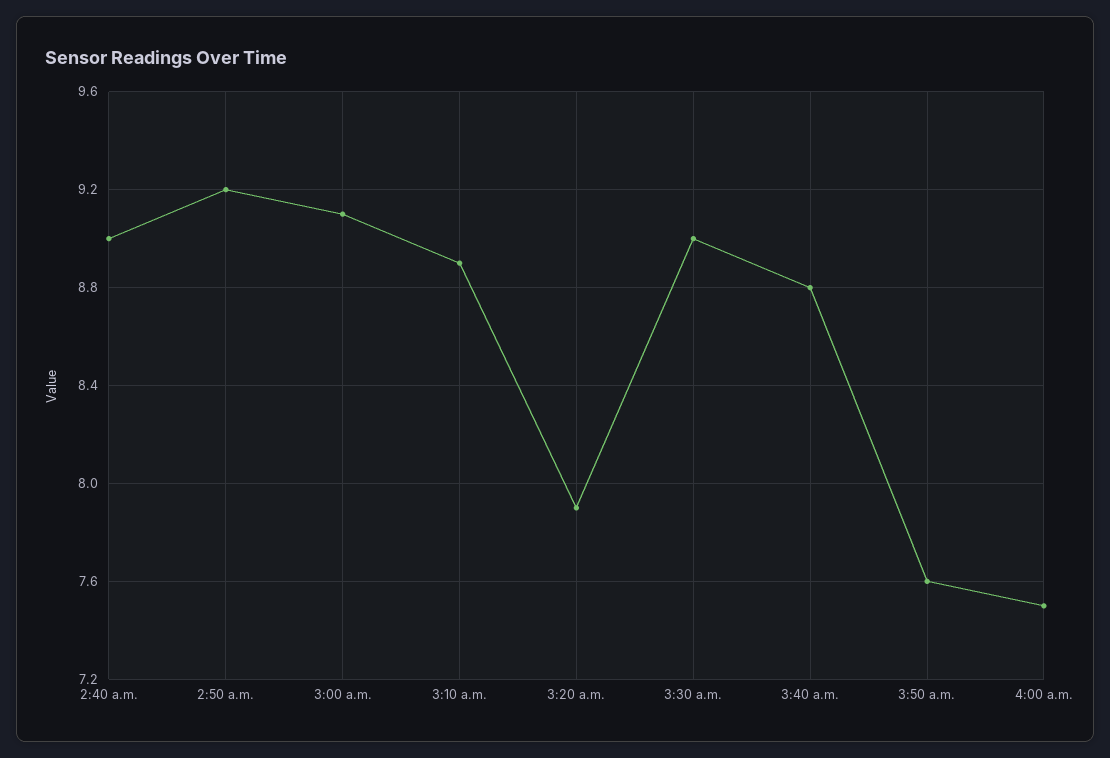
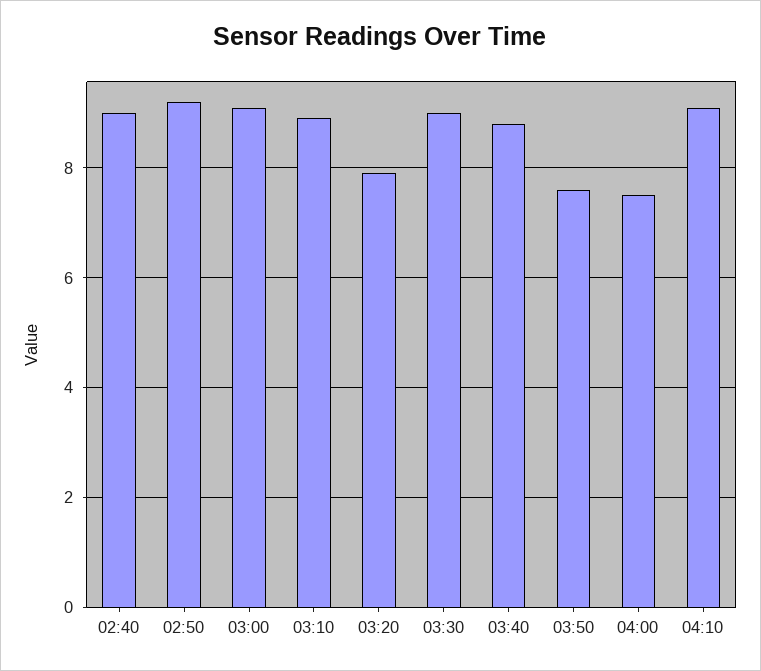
04:10: none -> 9

